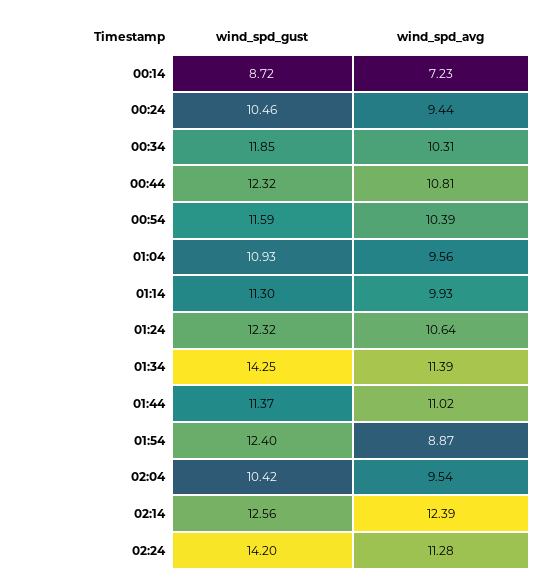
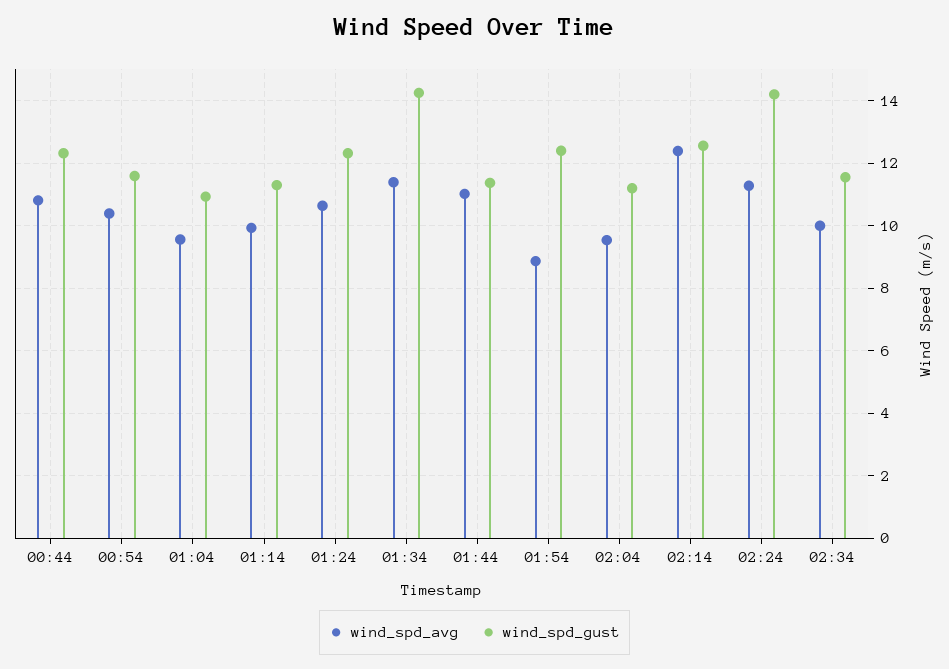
wind_spd_gust, 00:14: 8.72 -> none
wind_spd_avg, 00:14: 7.23 -> none
wind_spd_gust, 00:24: 10.46 -> none
wind_spd_avg, 00:24: 9.44 -> none
wind_spd_gust, 00:34: 11.85 -> none
wind_spd_avg, 00:34: 10.31 -> none
wind_spd_gust, 02:04: 10.42 -> 11.2
wind_spd_avg, 02:34: none -> 10
wind_spd_gust, 02:34: none -> 11.6

